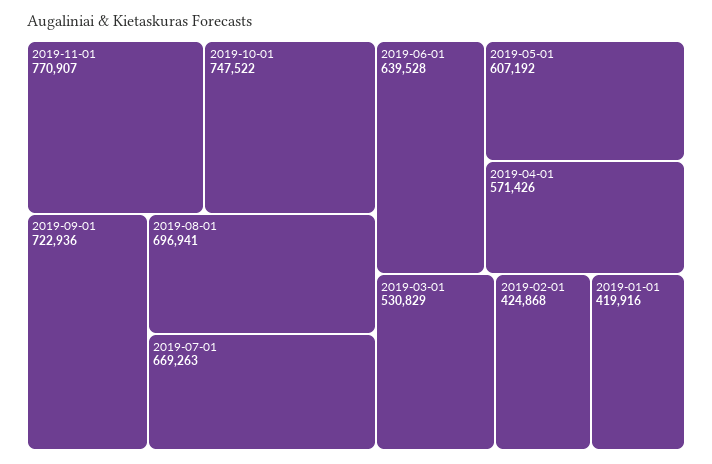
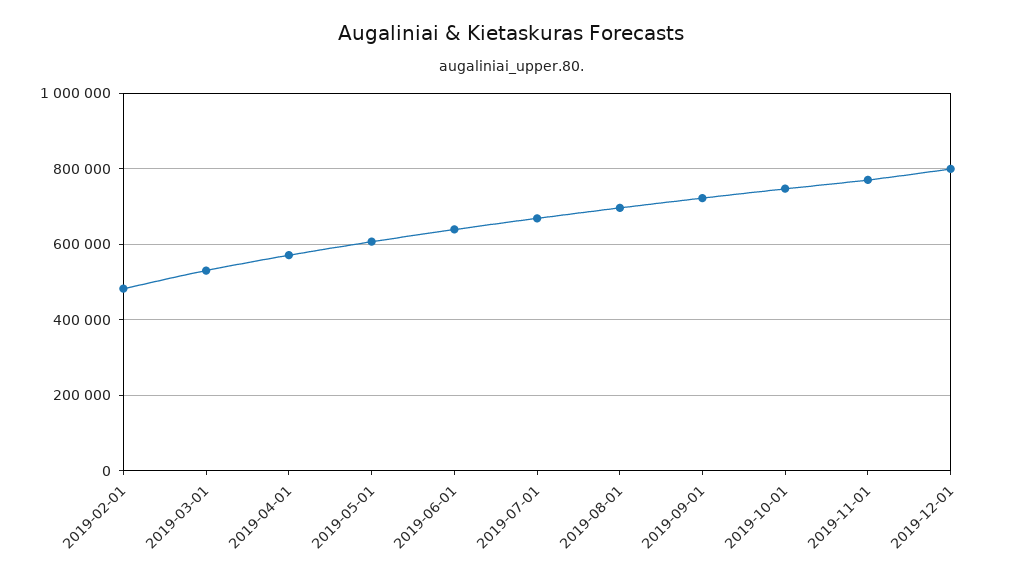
2019-02-01: 424868 -> 480000
2019-01-01: 419916 -> none
2019-12-01: none -> 800000

